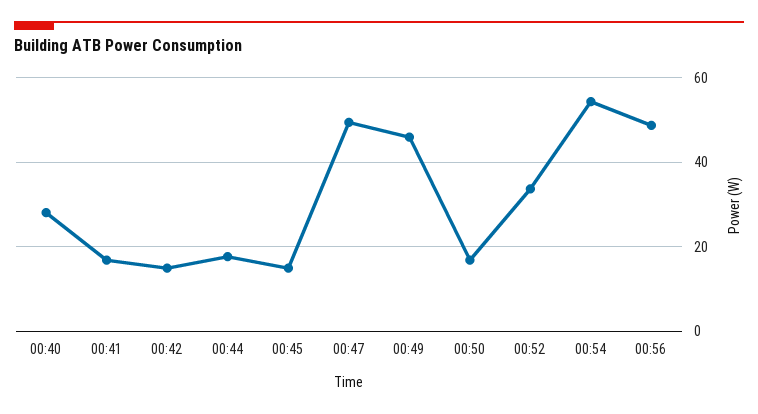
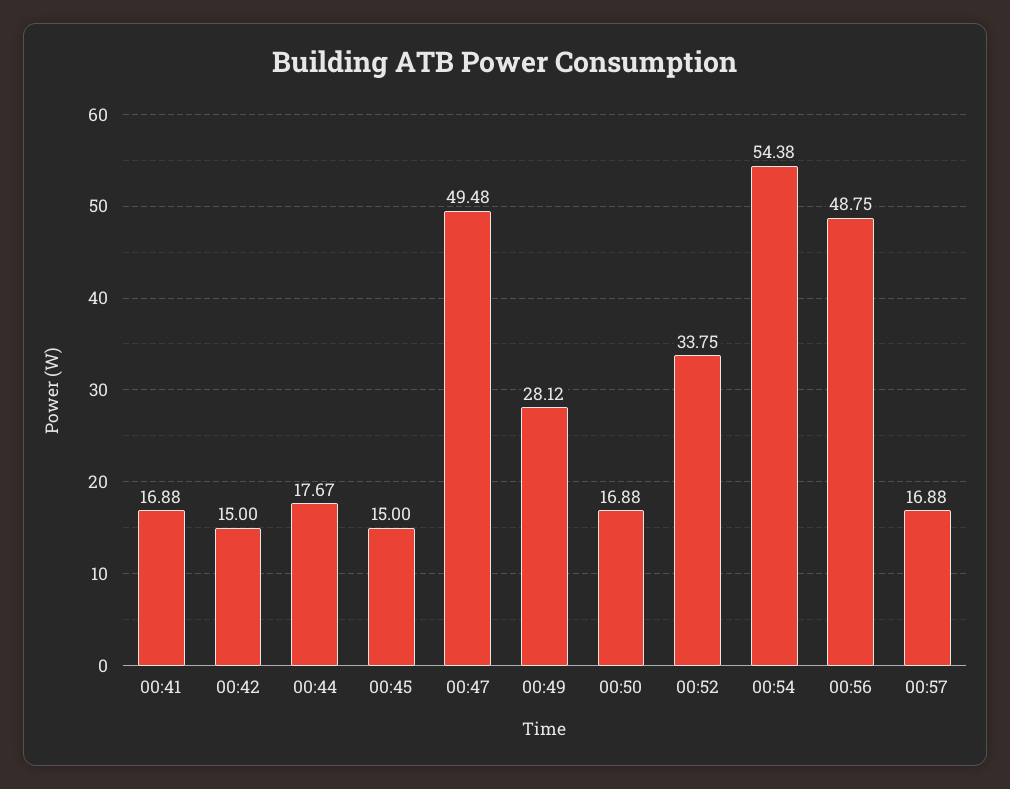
00:40: 28 -> none
00:49: 46 -> 28.12
00:57: none -> 16.88

